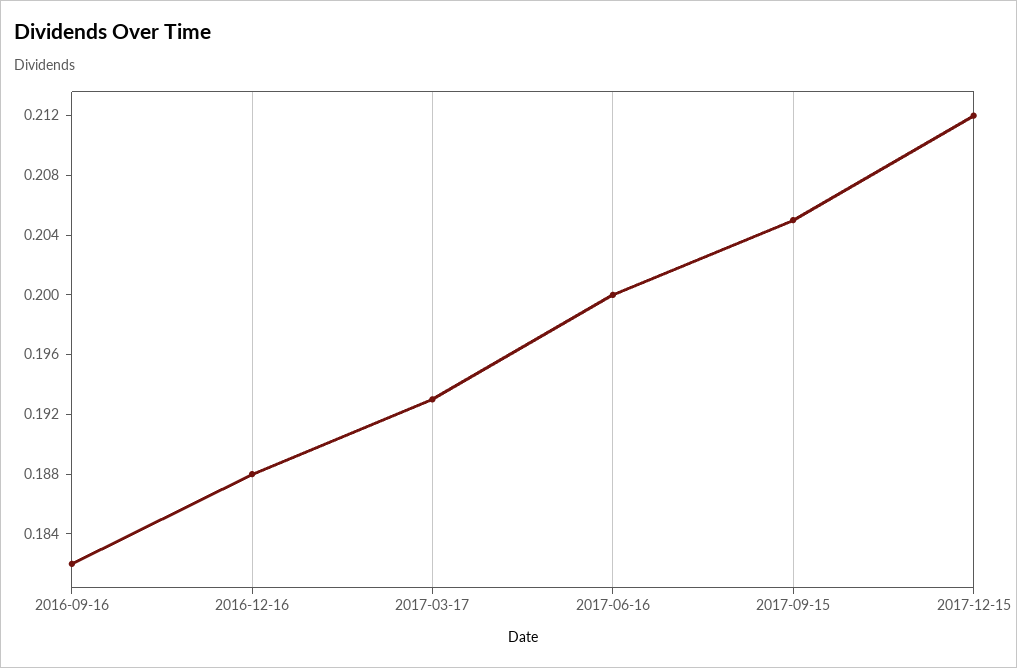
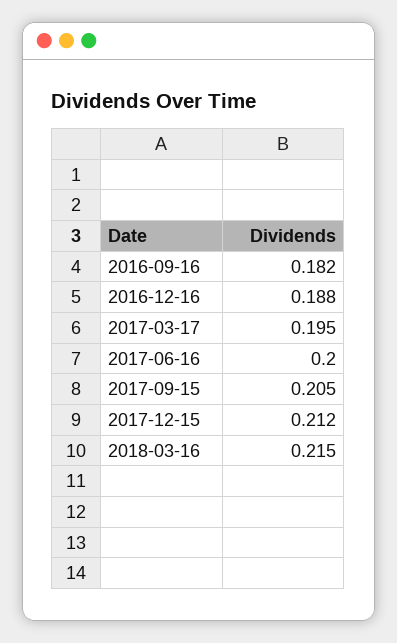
2017-03-17: 0.193 -> 0.195
2018-03-16: none -> 0.215

